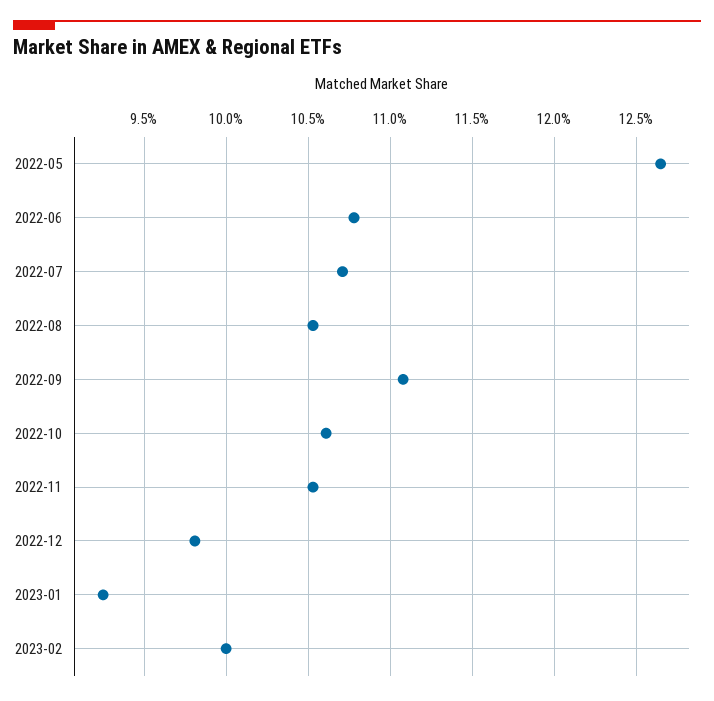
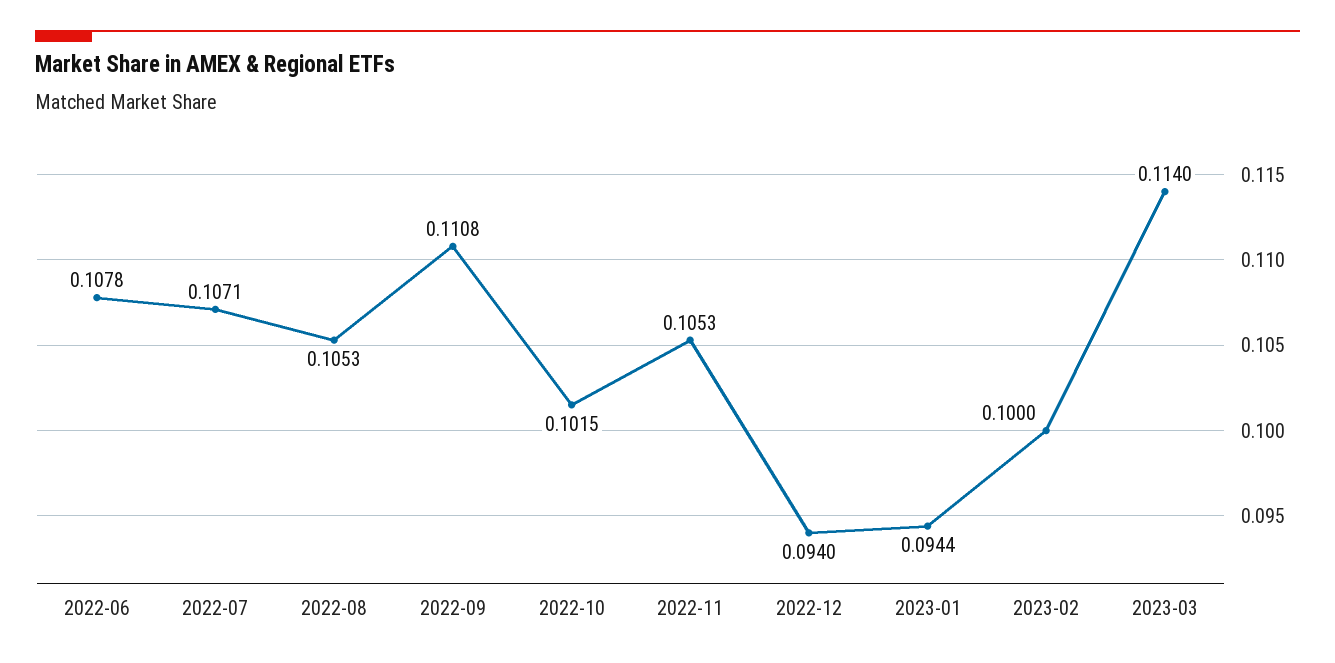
2022-05: 0.1265 -> none
2022-10: 0.106 -> 0.1015
2022-12: 0.098 -> 0.094
2023-01: 0.0925 -> 0.0944
2023-03: none -> 0.114

